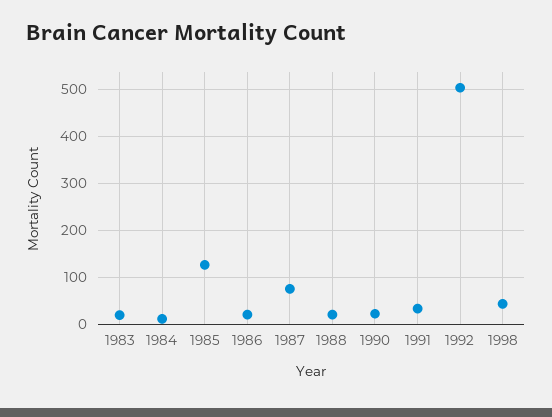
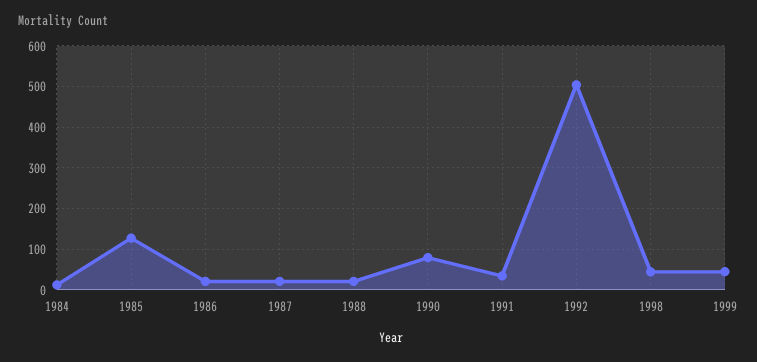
1983: 20 -> none
1987: 80 -> 20
1990: 20 -> 80
1999: none -> 40

